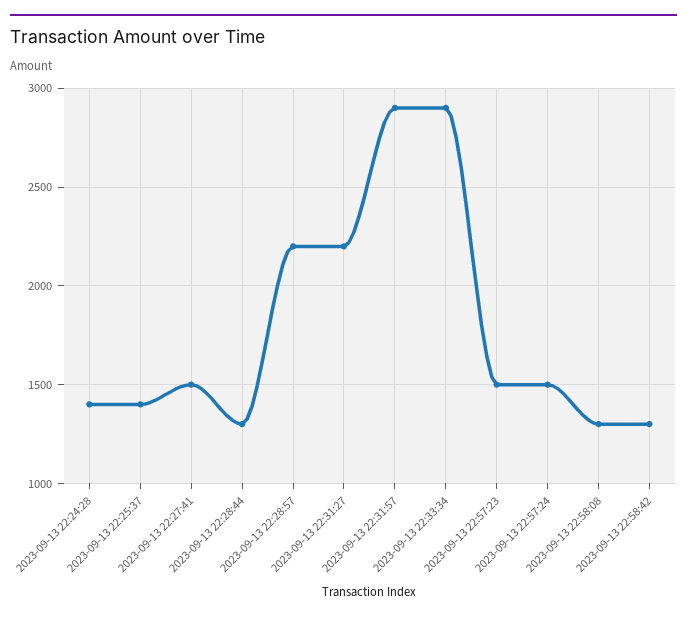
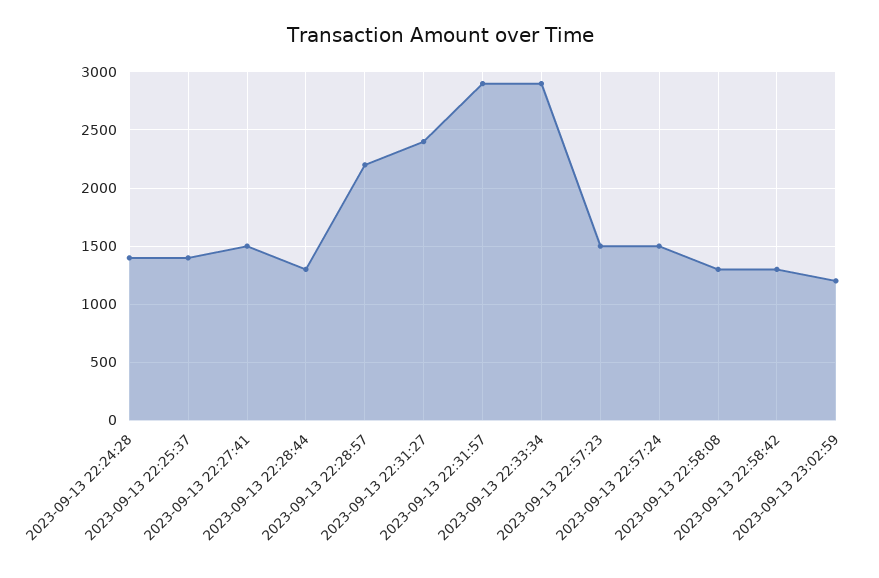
2023-09-13 22:31:27: 2200 -> 2400
2023-09-13 23:02:59: none -> 1200

